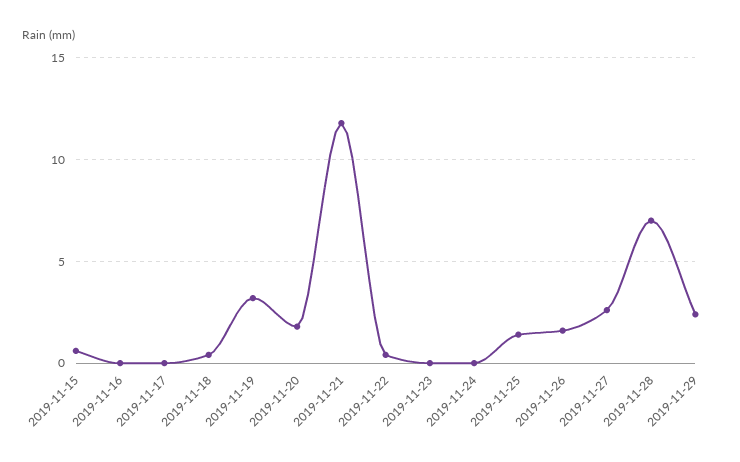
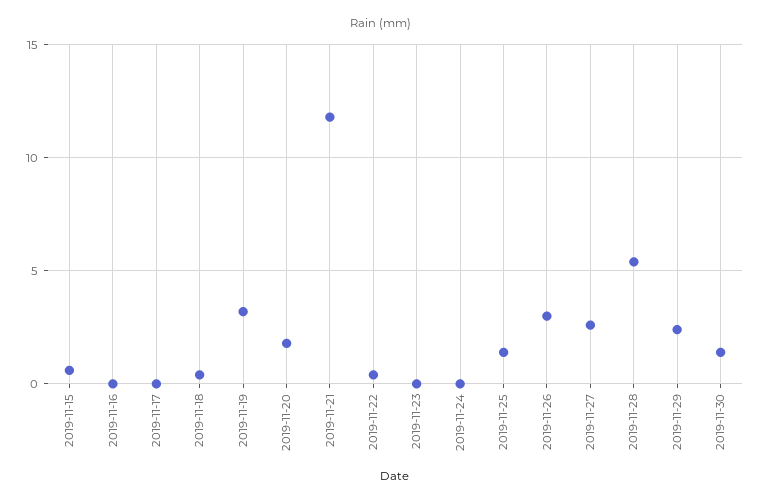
2019-11-26: 1.5 -> 3
2019-11-28: 7 -> 5.5
2019-11-30: none -> 1.5

